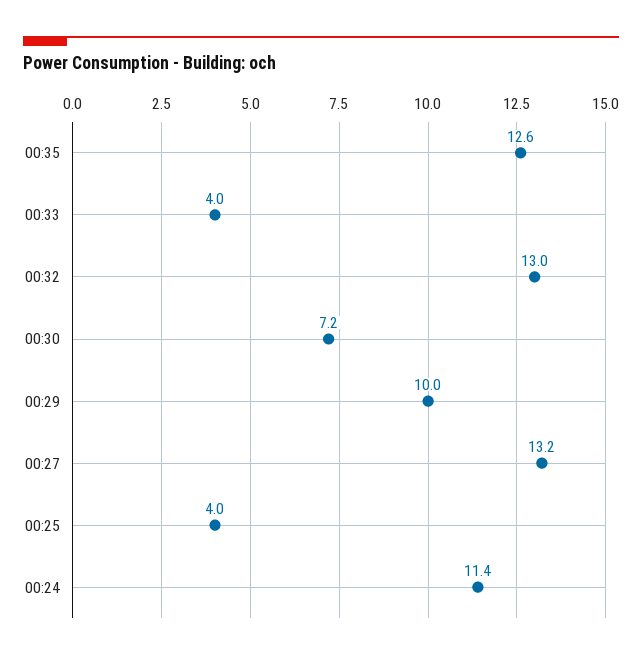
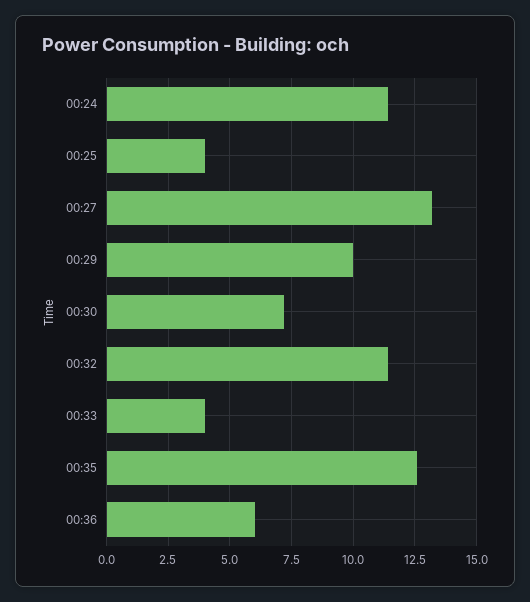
00:32: 13 -> 11.5
00:36: none -> 6

